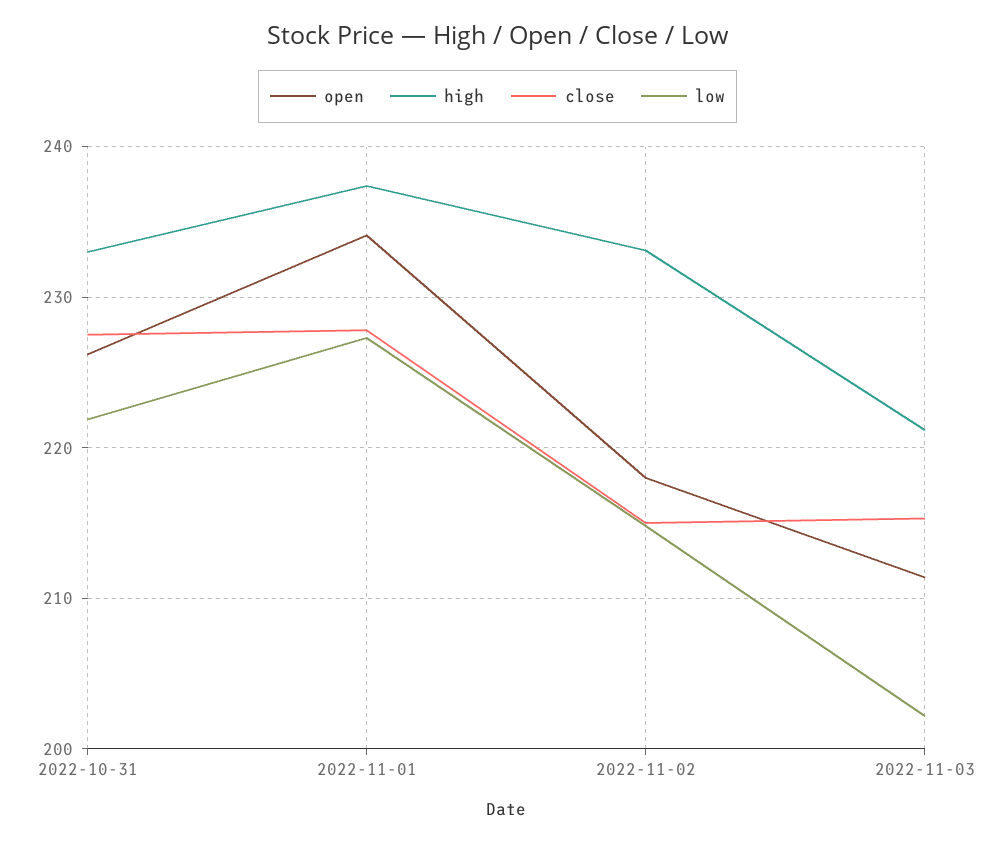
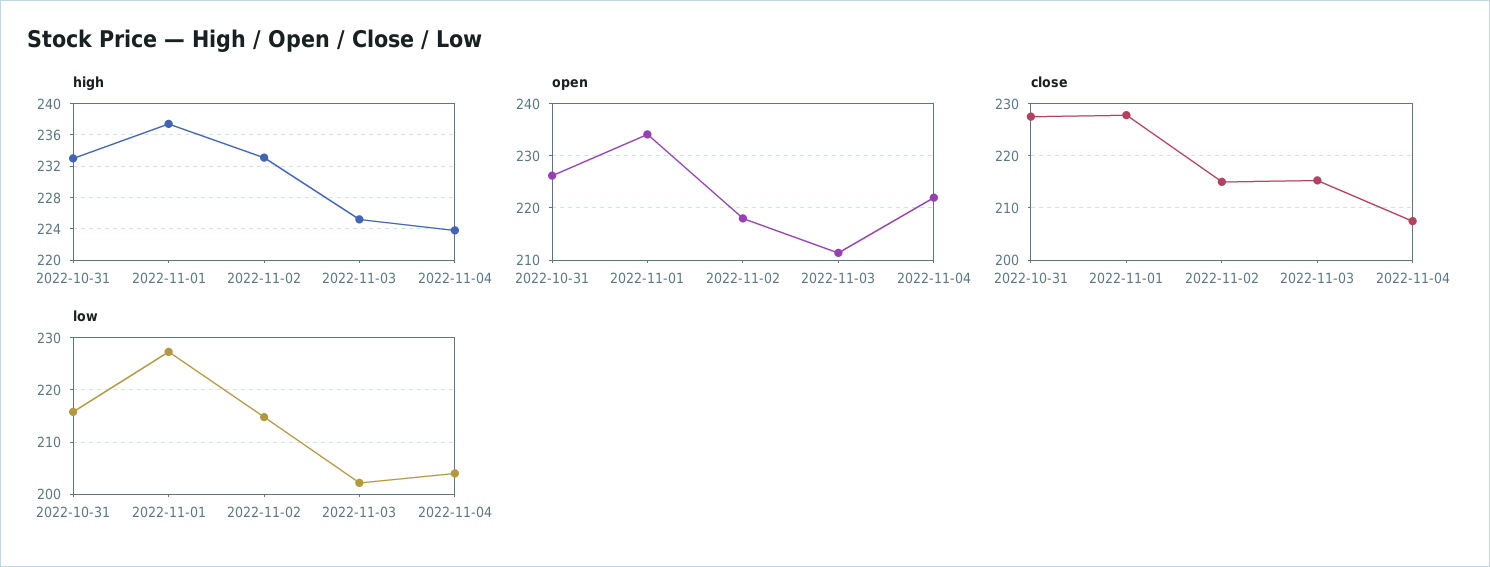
low, 2022-10-31: 222 -> 216
high, 2022-11-03: 221 -> 225
high, 2022-11-04: none -> 224
open, 2022-11-04: none -> 222
close, 2022-11-04: none -> 208
low, 2022-11-04: none -> 204

